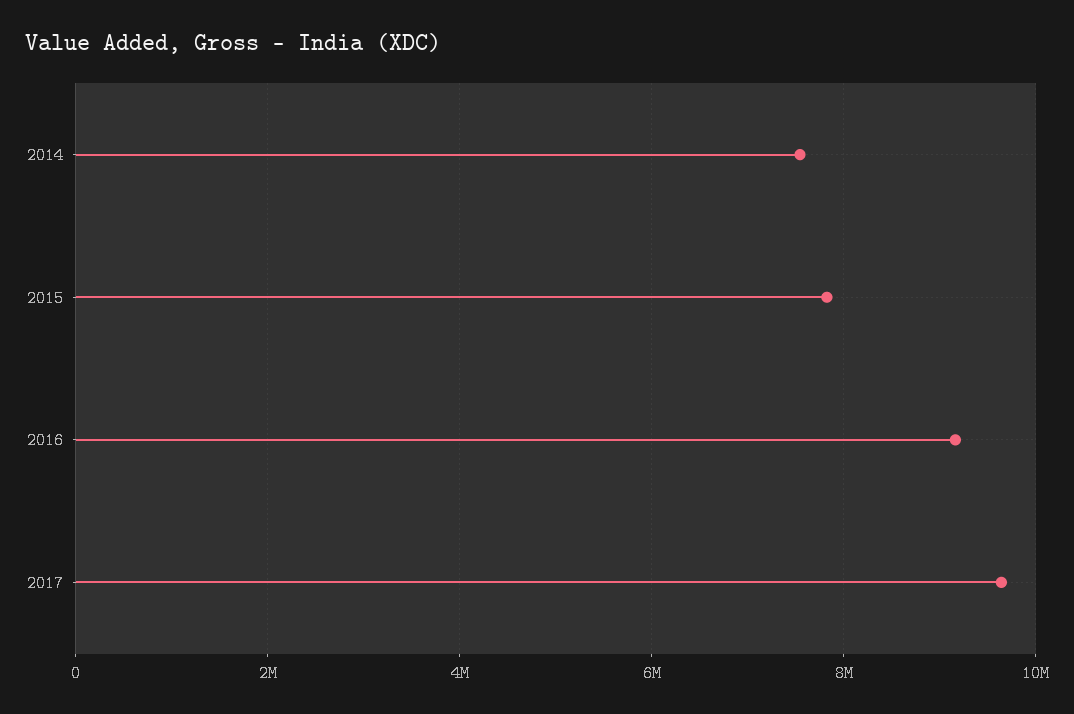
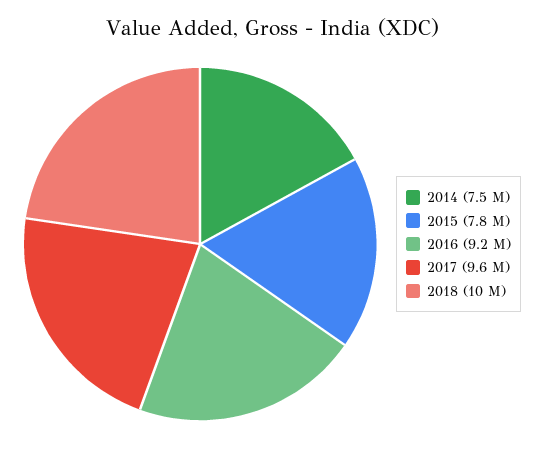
2018: none -> 10000000

